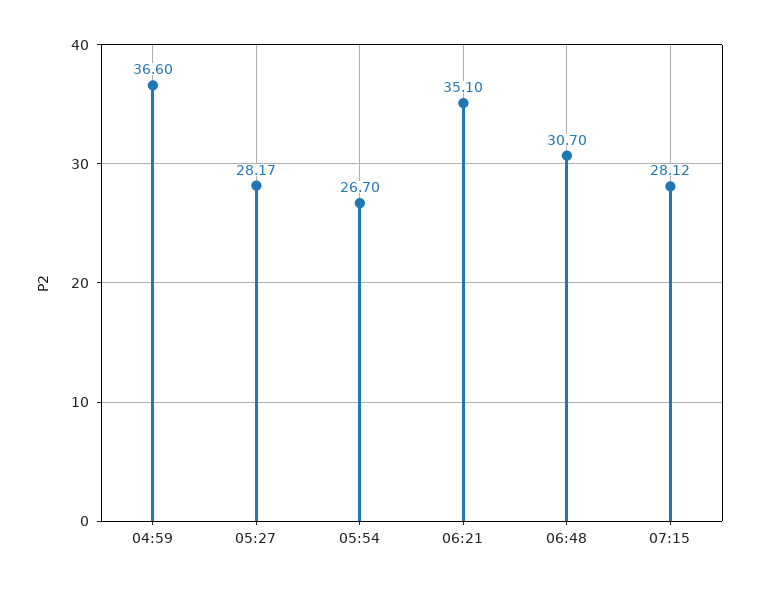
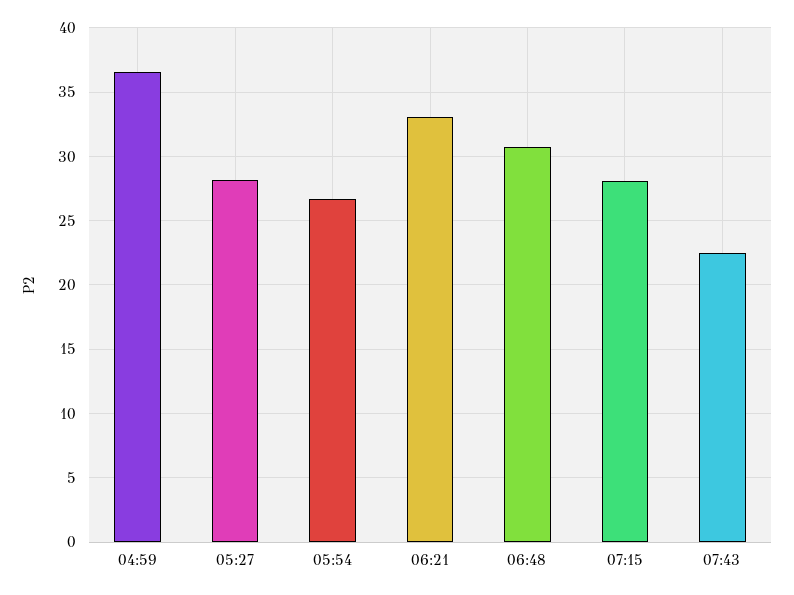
06:21: 35.1 -> 33
07:43: none -> 22.5

